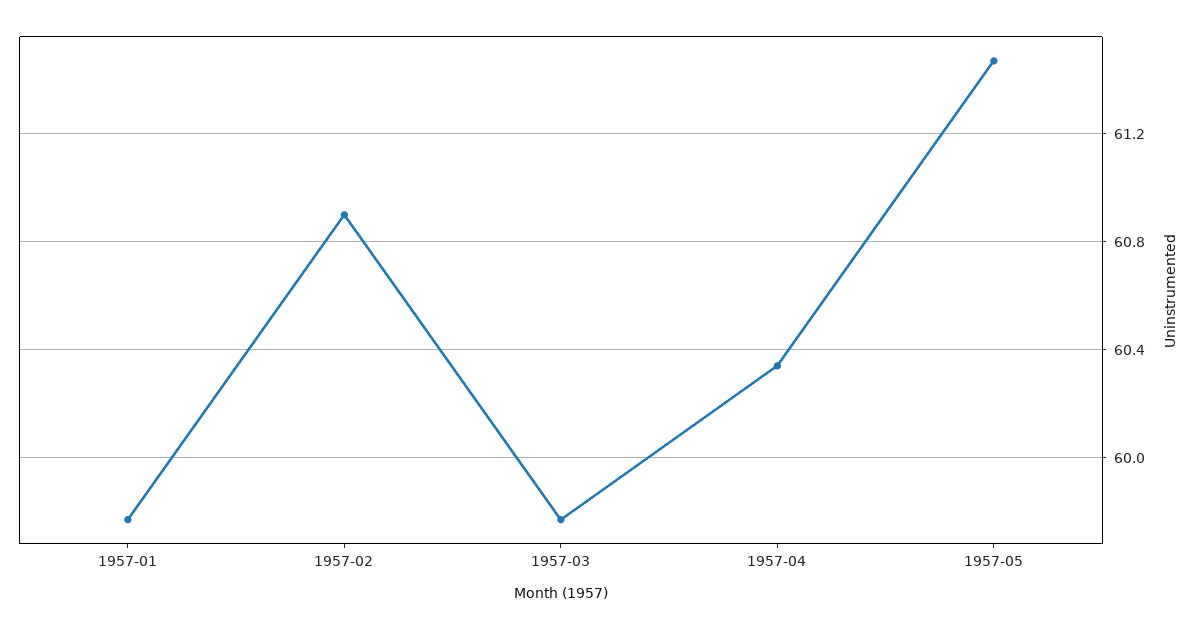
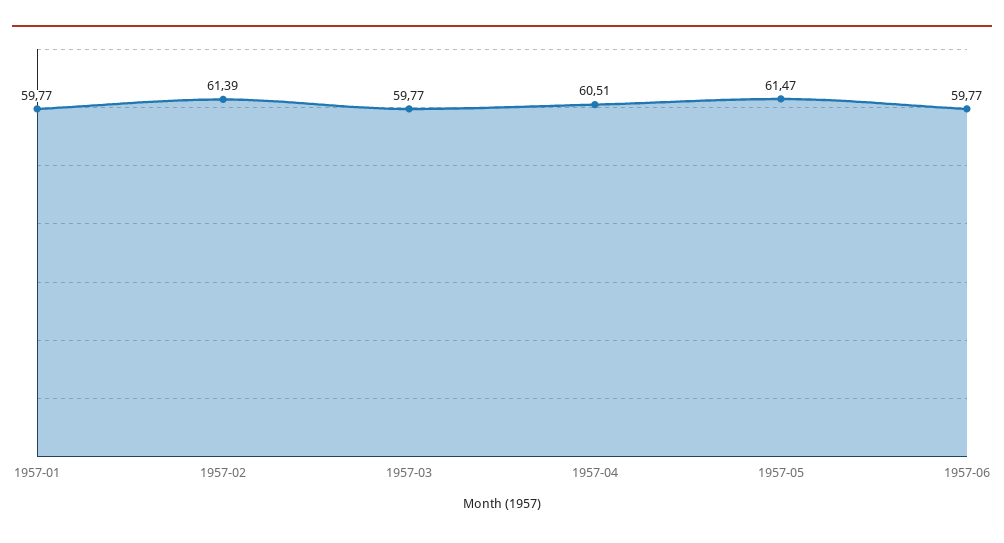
1957-02: 60.9 -> 61.39
1957-04: 60.35 -> 60.51
1957-06: none -> 59.77

